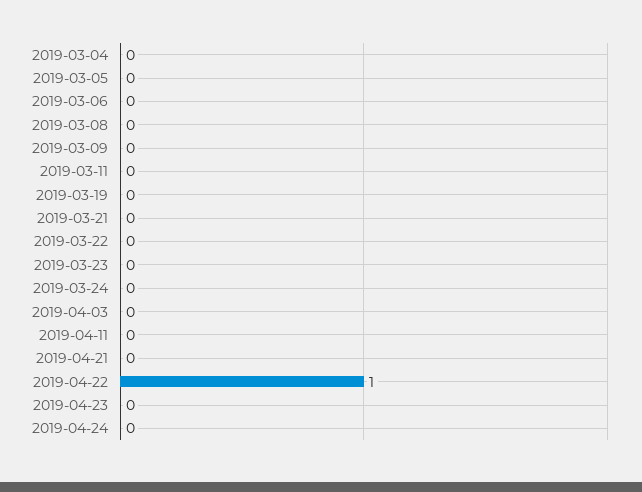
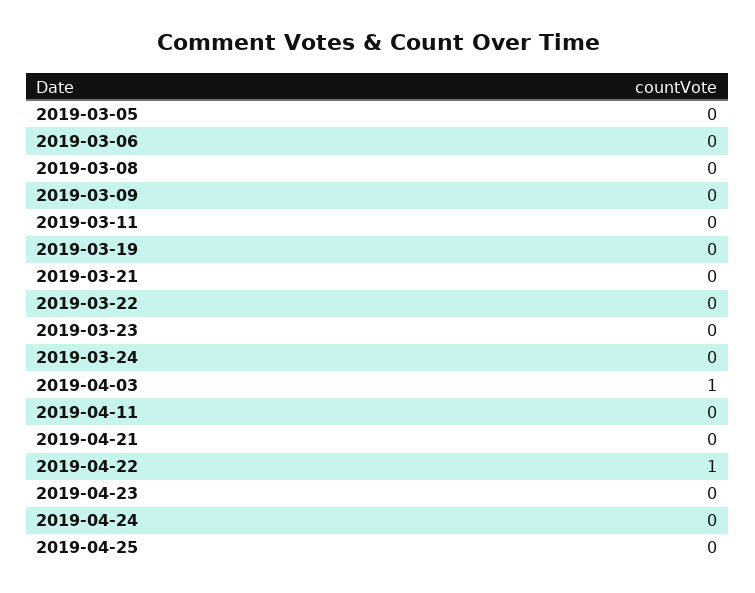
2019-03-04: 0 -> none
2019-04-03: 0 -> 1
2019-04-25: none -> 0

